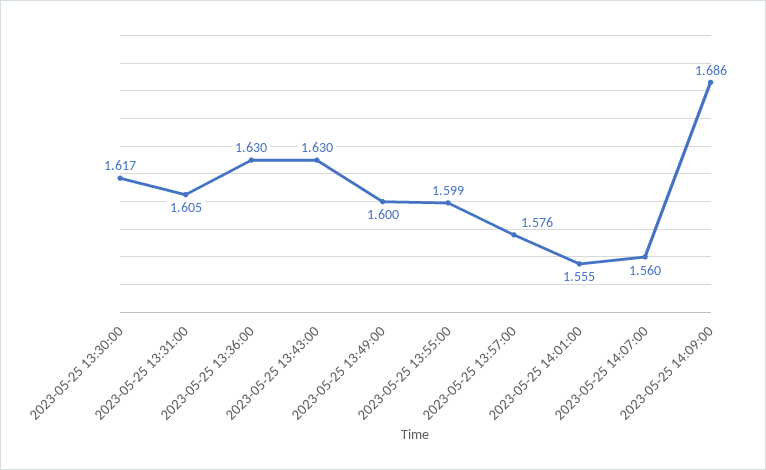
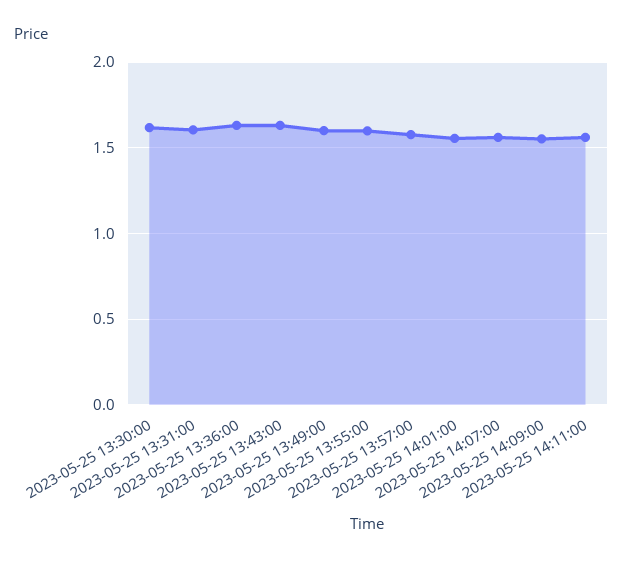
2023-05-25 14:09:00: 1.686 -> 1.55
2023-05-25 14:11:00: none -> 1.55

